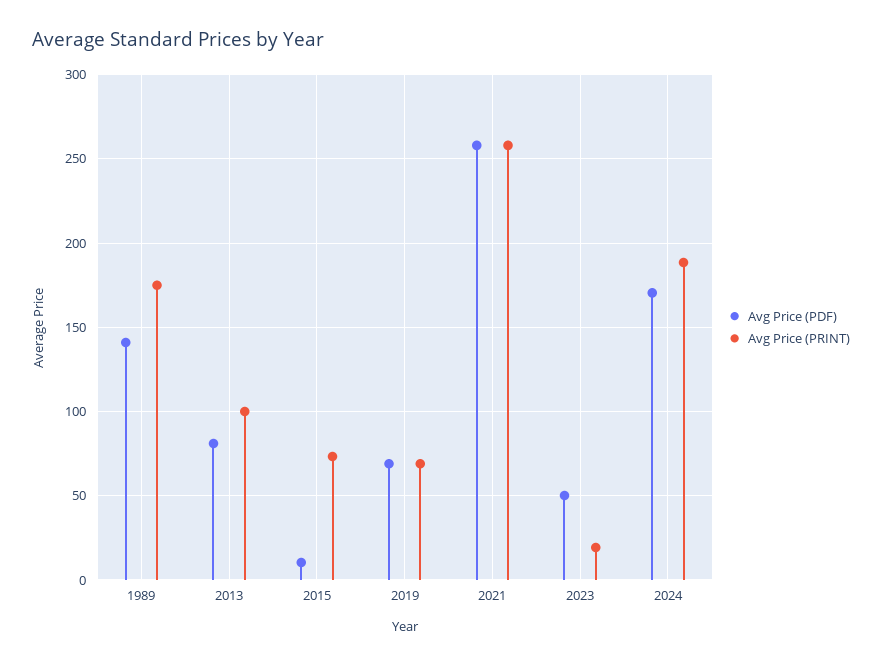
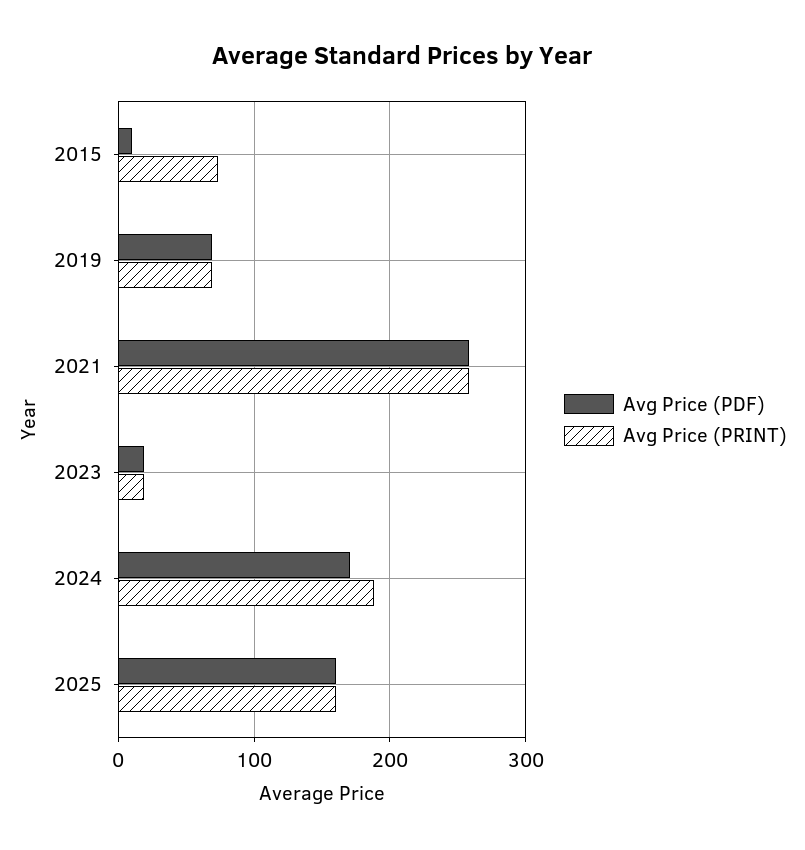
Avg Price (PDF), 1989: 140 -> none
Avg Price (PRINT), 1989: 175 -> none
Avg Price (PDF), 2013: 80 -> none
Avg Price (PRINT), 2013: 100 -> none
Avg Price (PDF), 2023: 50 -> 20
Avg Price (PDF), 2025: none -> 160
Avg Price (PRINT), 2025: none -> 160

